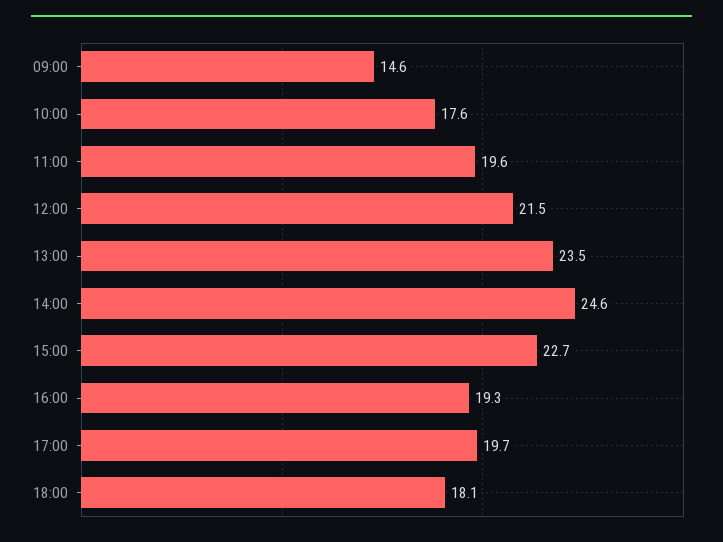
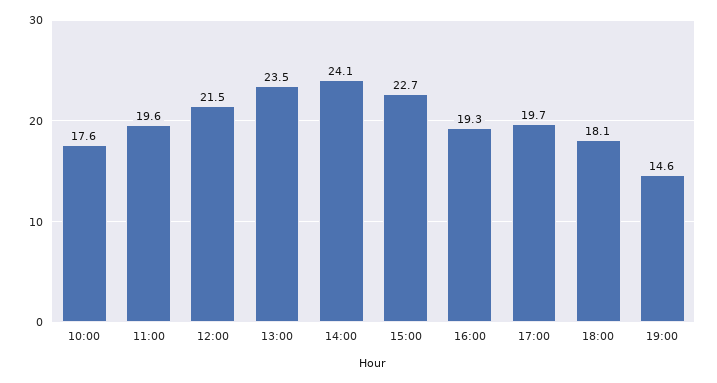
09:00: 14.6 -> none
14:00: 24.6 -> 24.1
19:00: none -> 14.6

